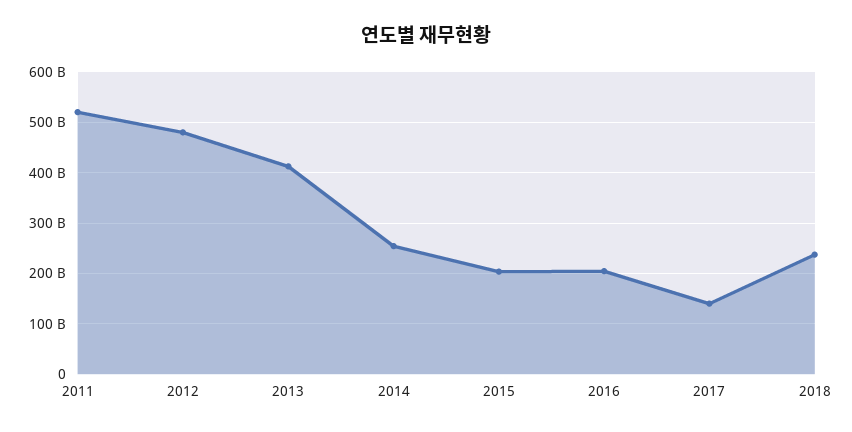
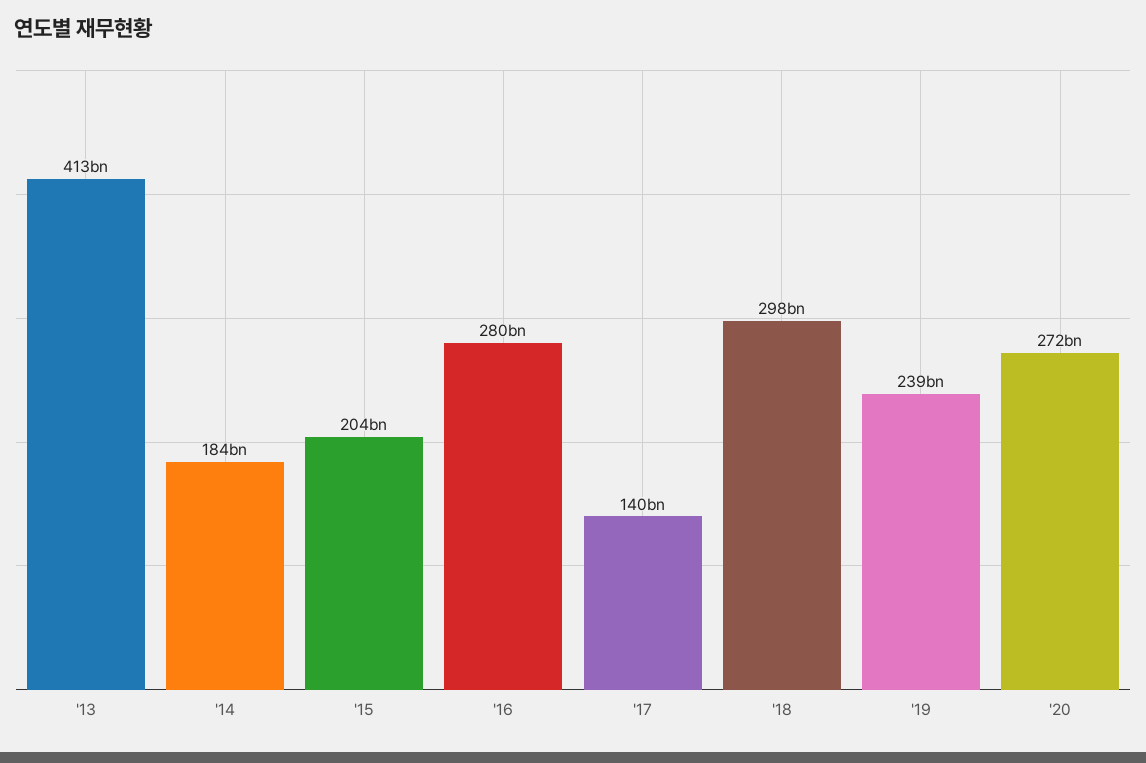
2011: 520000000000 -> none
2012: 480000000000 -> none
2014: 260000000000 -> 184000000000
2016: 200000000000 -> 280000000000
2018: 240000000000 -> 298000000000
'19: none -> 239000000000
'20: none -> 272000000000

